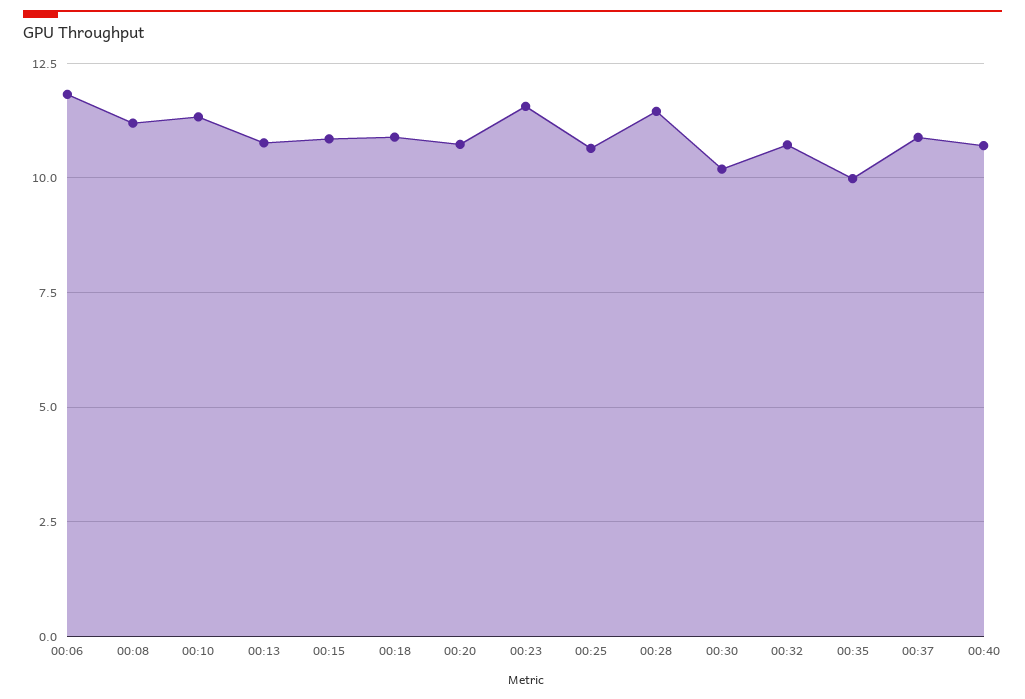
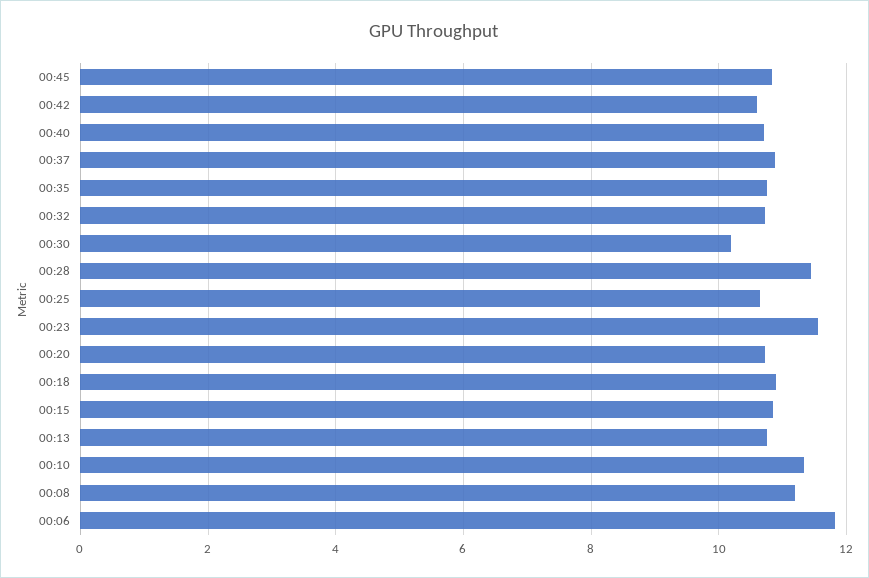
00:35: 10 -> 10.8
00:45: none -> 10.8
00:42: none -> 10.6

